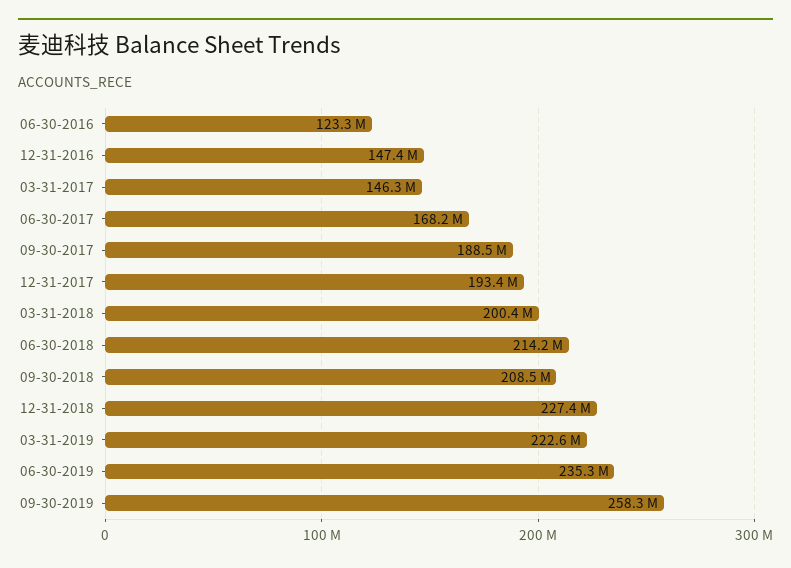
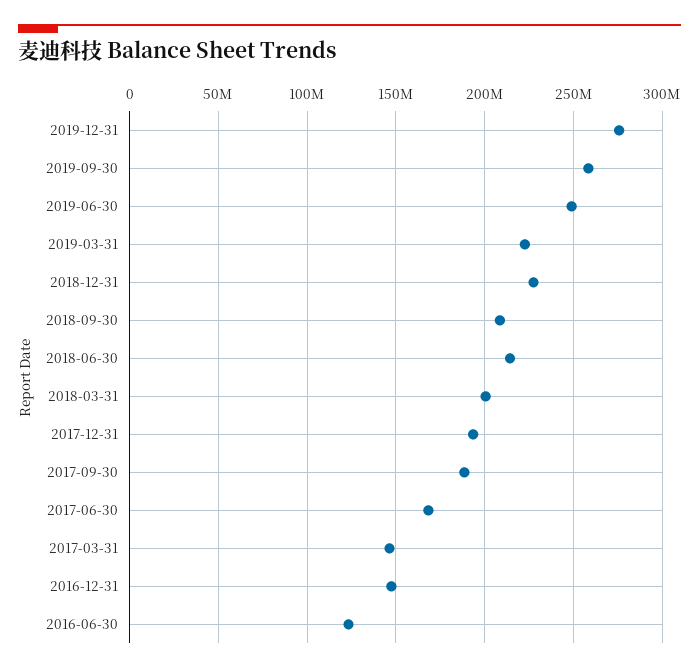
06-30-2019: 235300000 -> 250000000
2019-12-31: none -> 275000000

